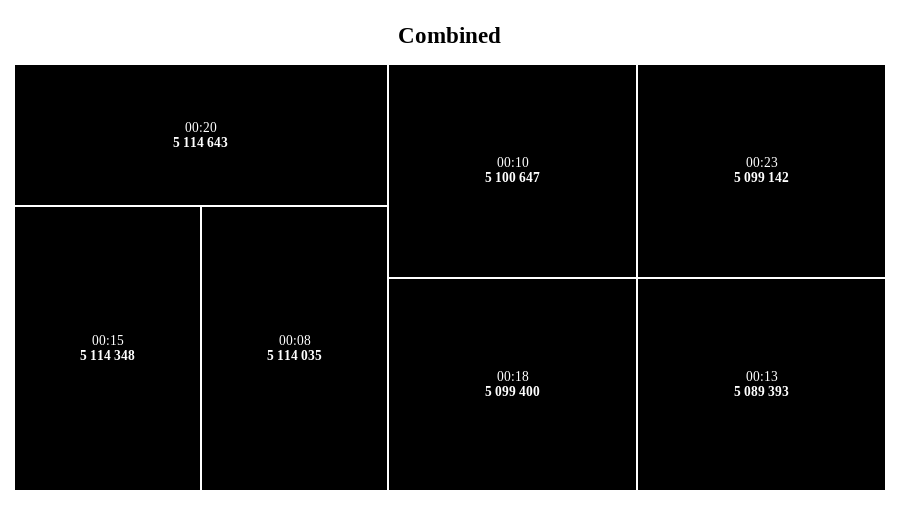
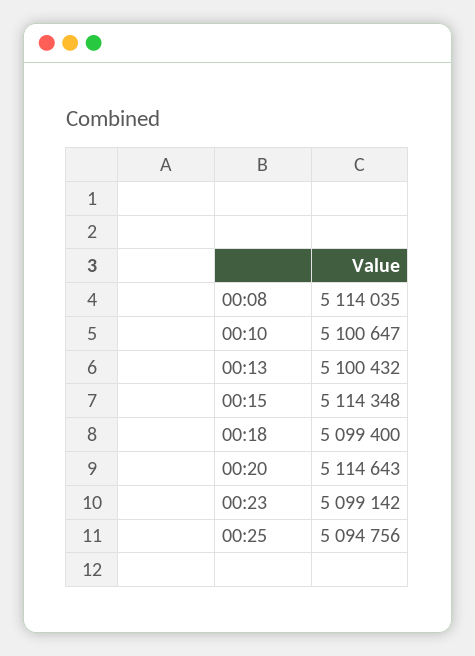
00:13: 5089393 -> 5100432
00:25: none -> 5094756

